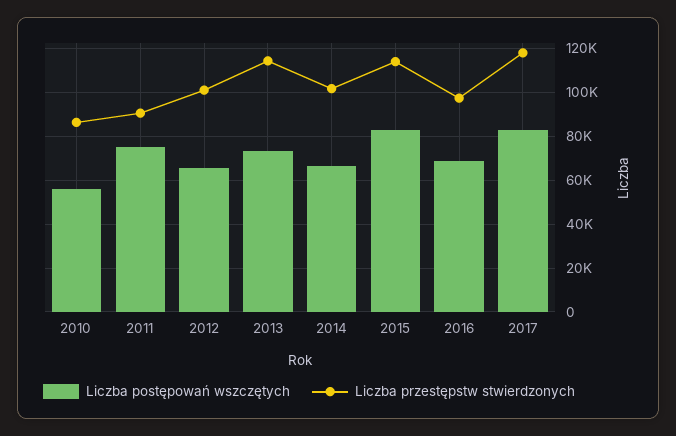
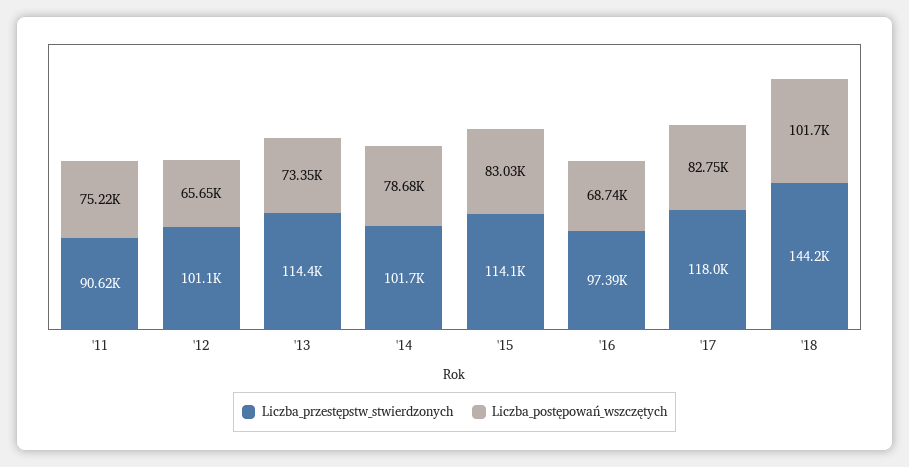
Liczba postępowań wszczętych, 2010: 55000 -> none
Liczba przestępstw stwierdzonych, 2010: 85000 -> none
Liczba postępowań wszczętych, 2014: 65000 -> 78680
Liczba przestępstw stwierdzonych, '18: none -> 144200
Liczba postępowań wszczętych, '18: none -> 101700

